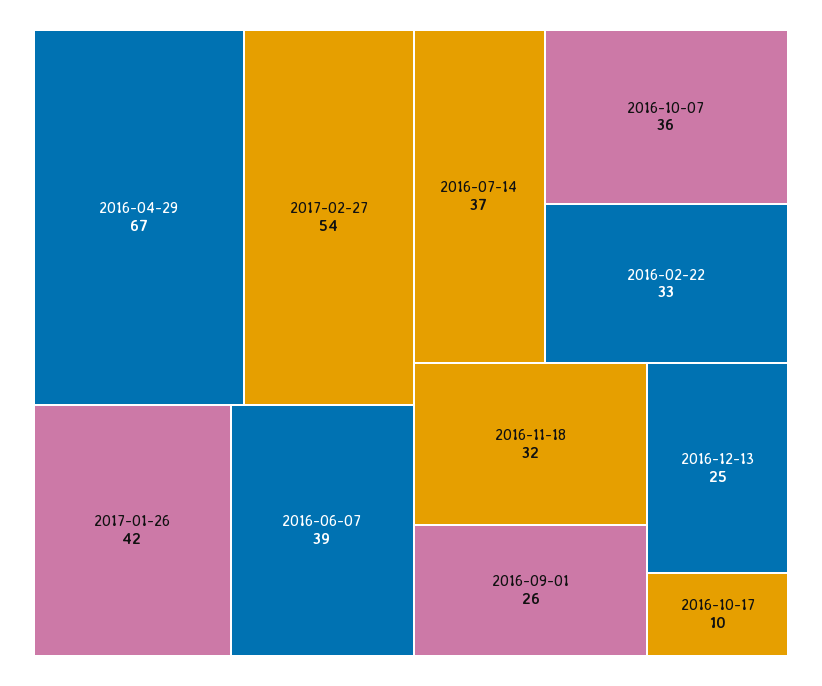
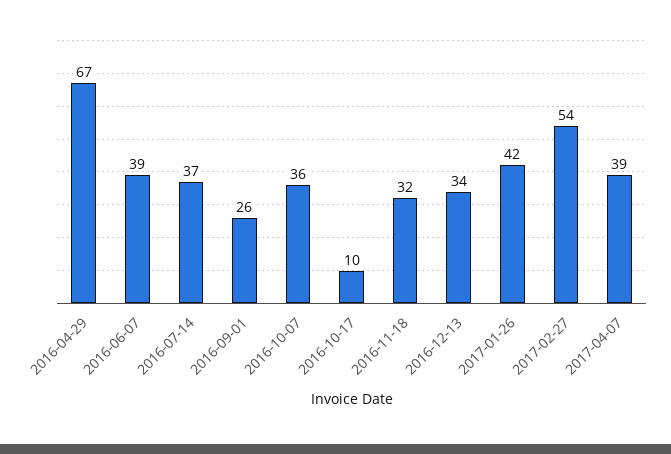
2016-02-22: 33 -> none
2016-12-13: 25 -> 34
2017-04-07: none -> 39

